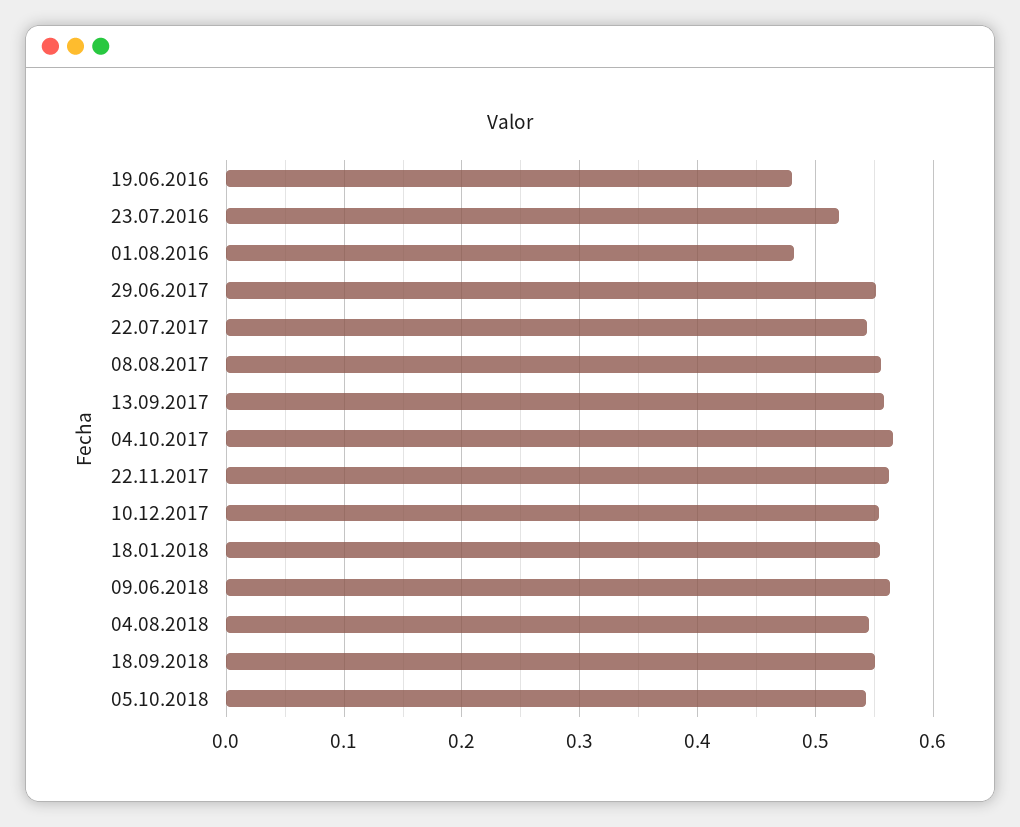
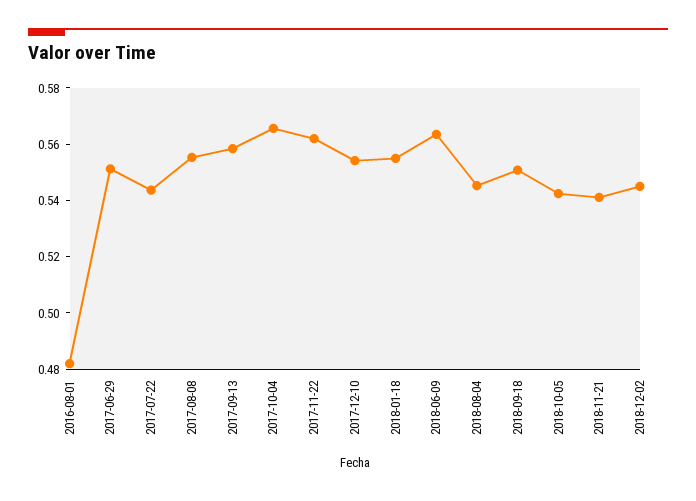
19.06.2016: 0.48 -> none
23.07.2016: 0.52 -> none
2018-11-21: none -> 0.54
2018-12-02: none -> 0.545

